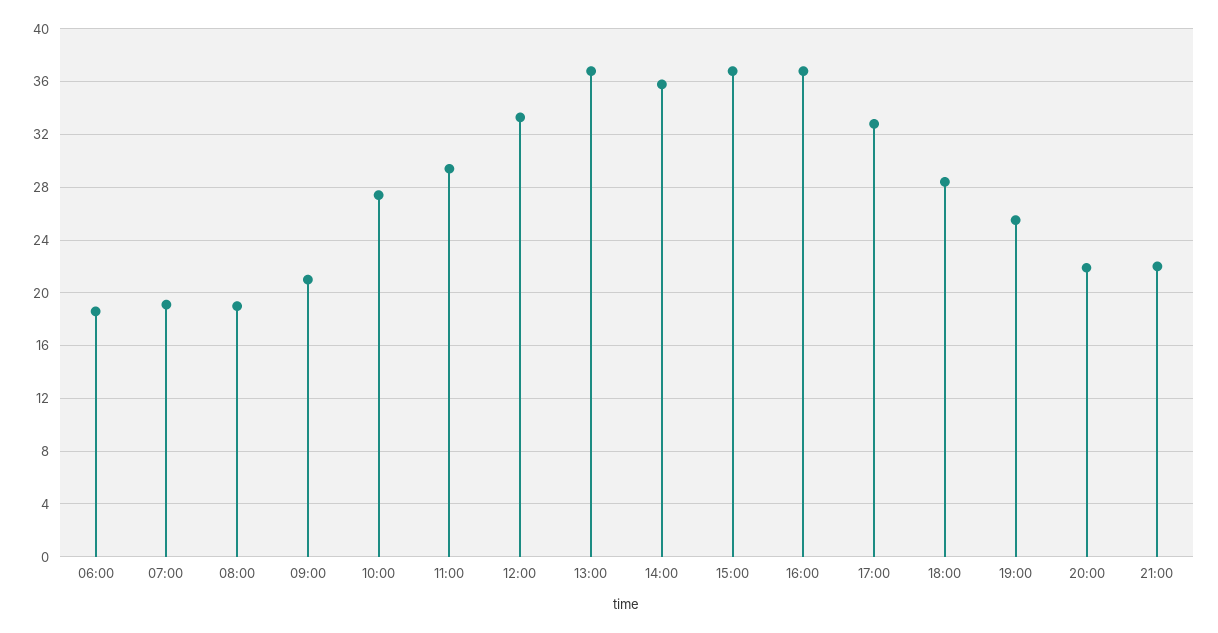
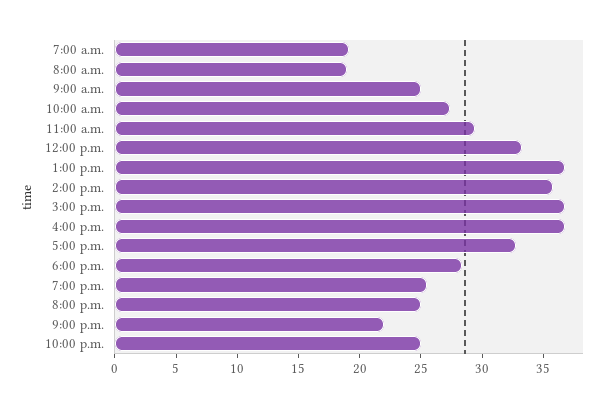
06:00: 18.5 -> none
09:00: 21 -> 25
20:00: 22 -> 25
10:00 p.m.: none -> 25

